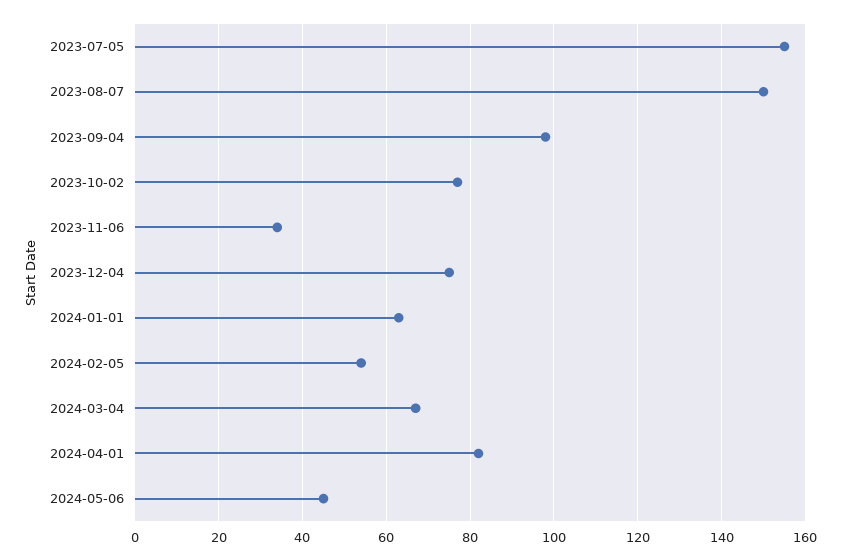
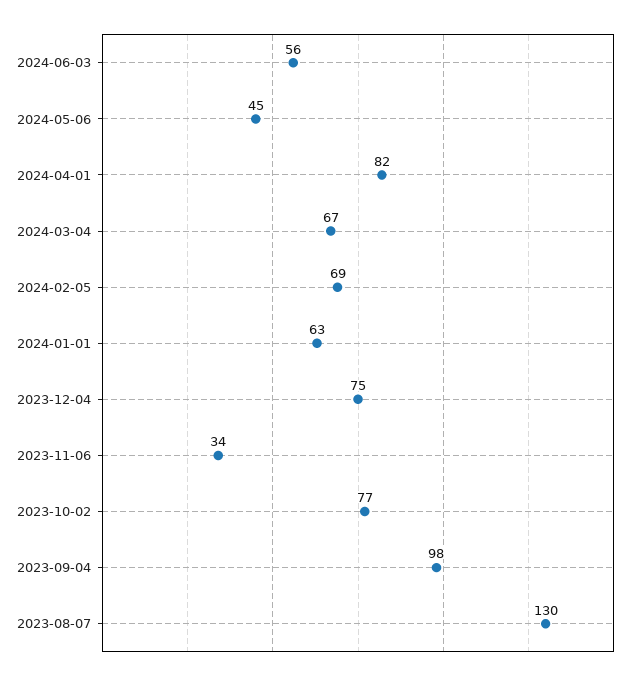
2023-07-05: 155 -> none
2023-08-07: 150 -> 130
2024-02-05: 55 -> 69
2024-06-03: none -> 56

